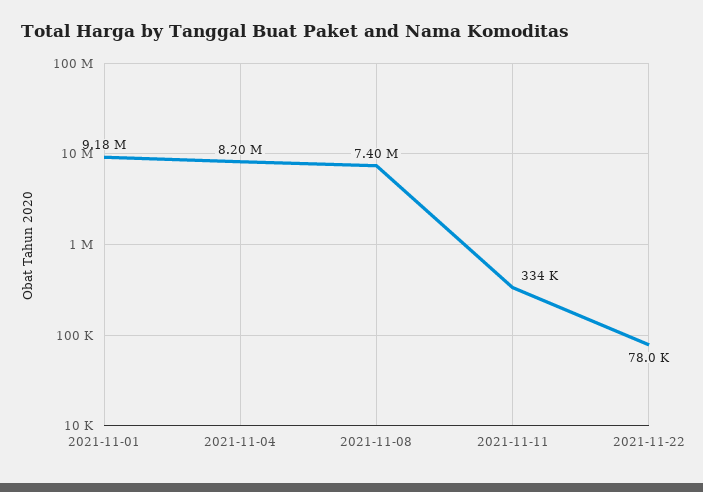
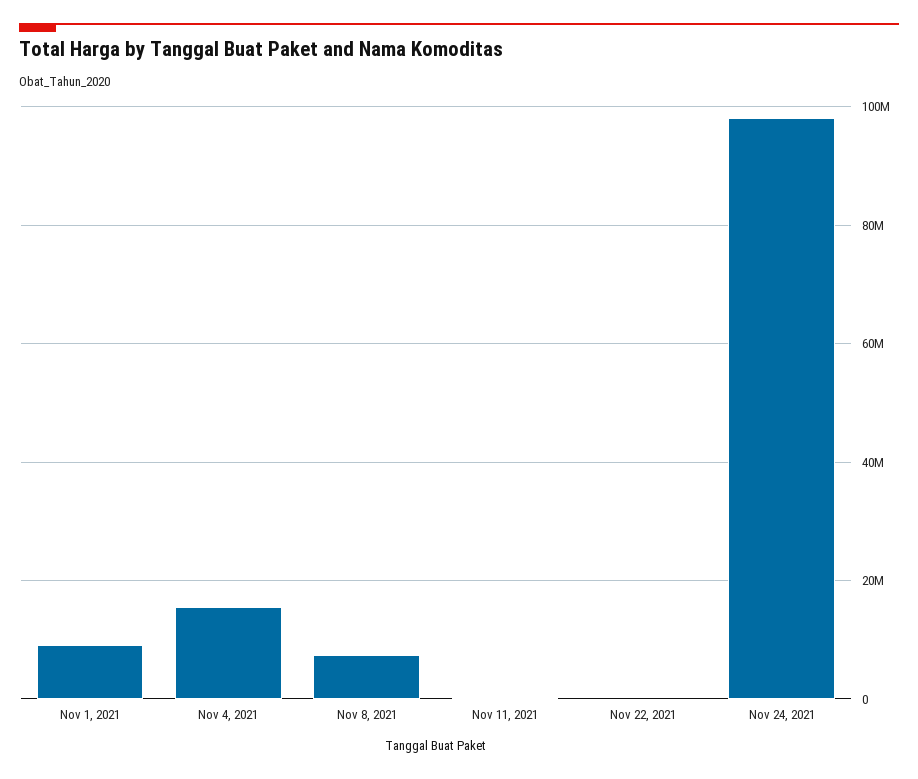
2021-11-04: 8200000 -> 16000000
Nov 24, 2021: none -> 98000000

